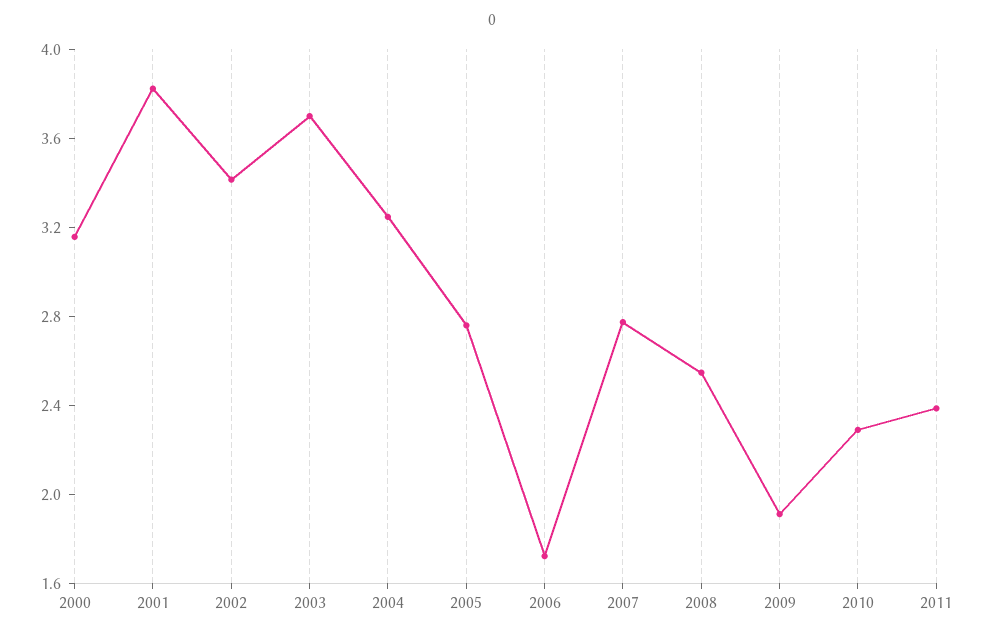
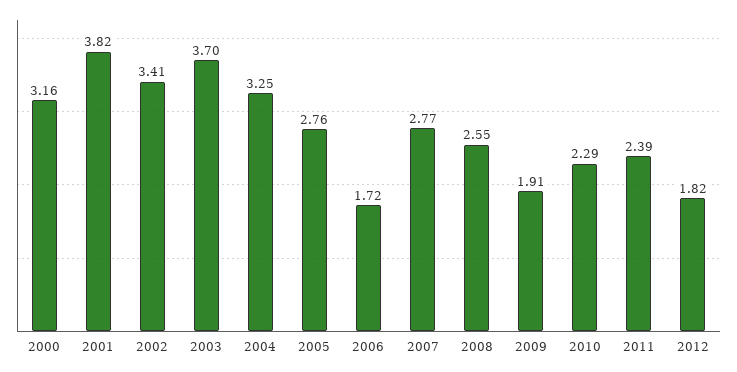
2012: none -> 1.82

